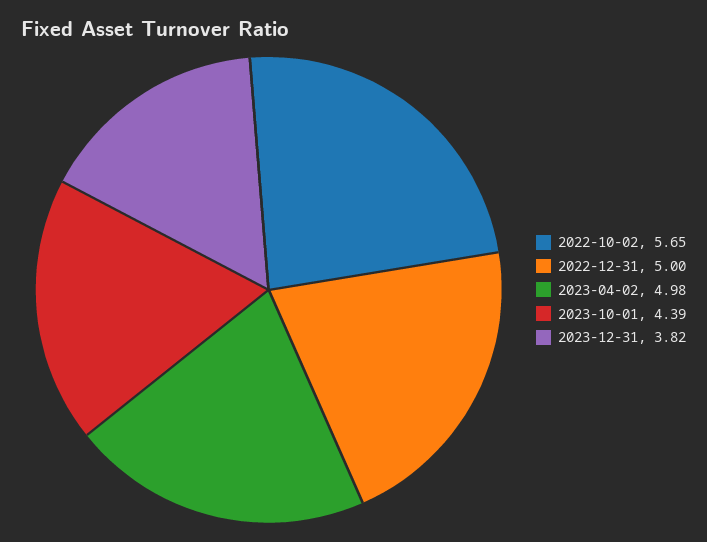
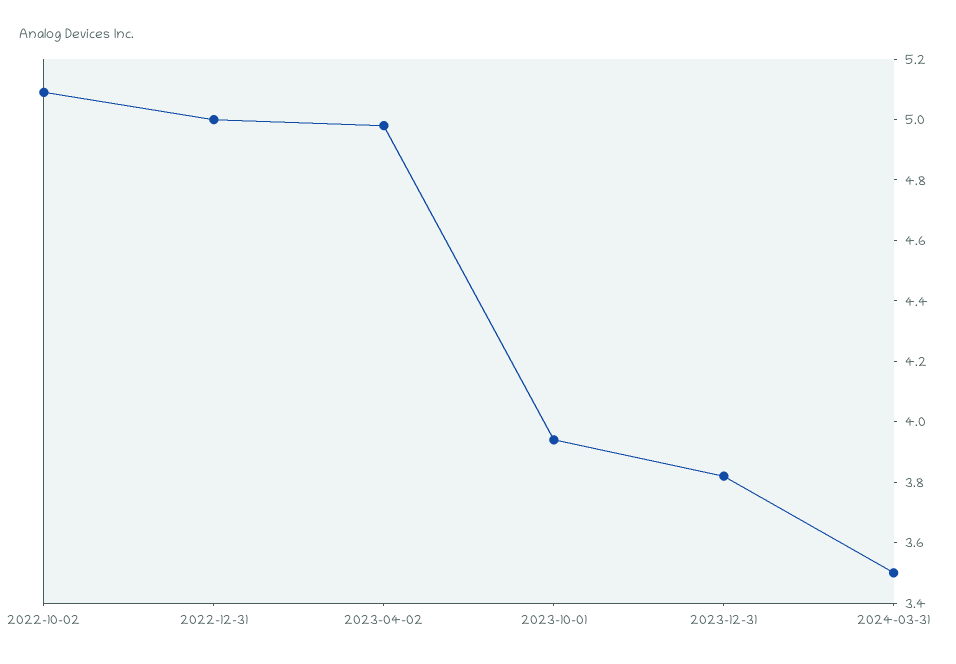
2022-10-02: 5.65 -> 5.1
2023-10-01: 4.39 -> 3.95
2024-03-31: none -> 3.5

